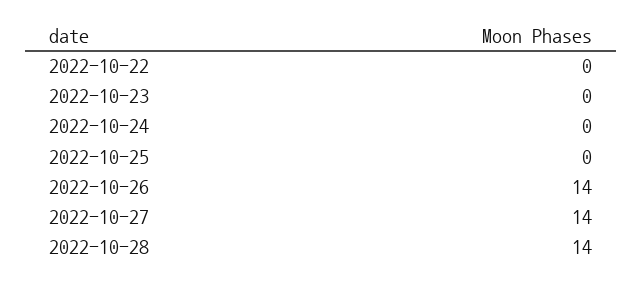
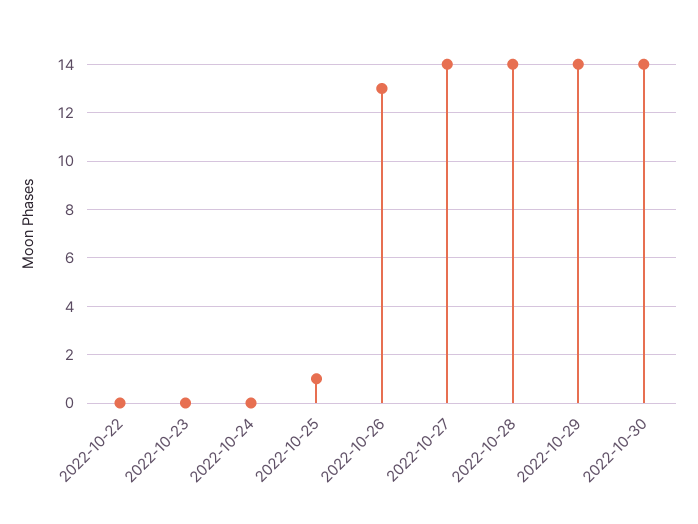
2022-10-25: 0 -> 1
2022-10-26: 14 -> 13
2022-10-29: none -> 14
2022-10-30: none -> 14

